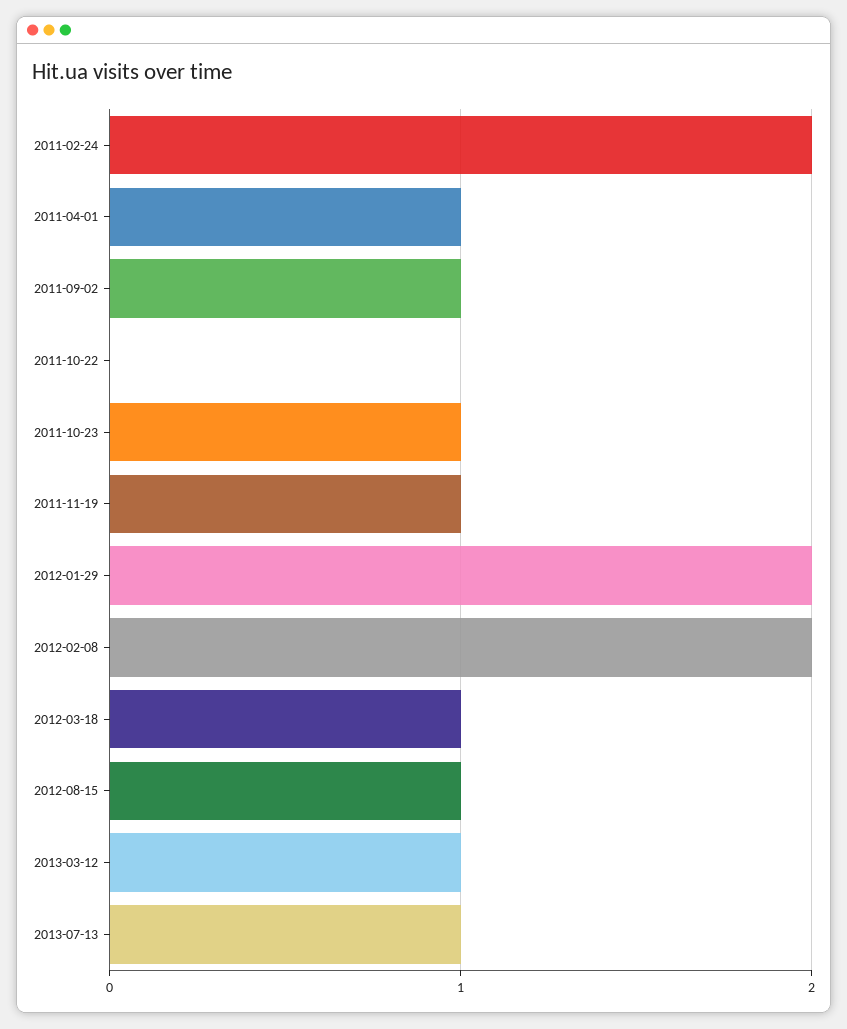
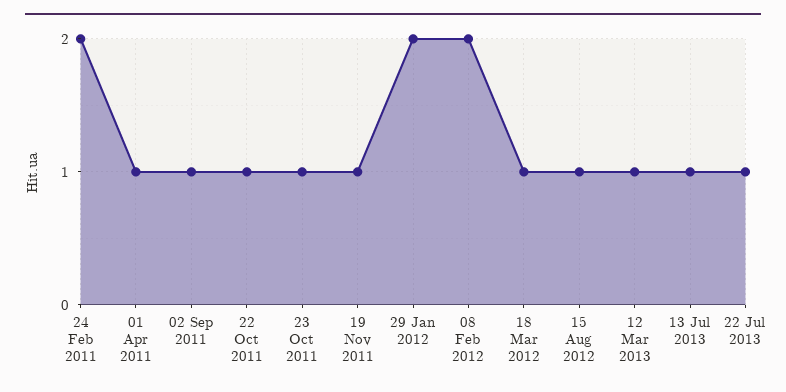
2011-10-22: 0 -> 1
22 Jul 2013: none -> 1

